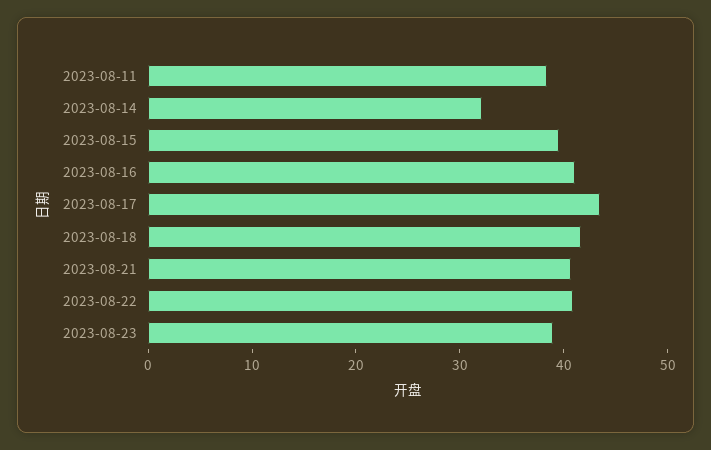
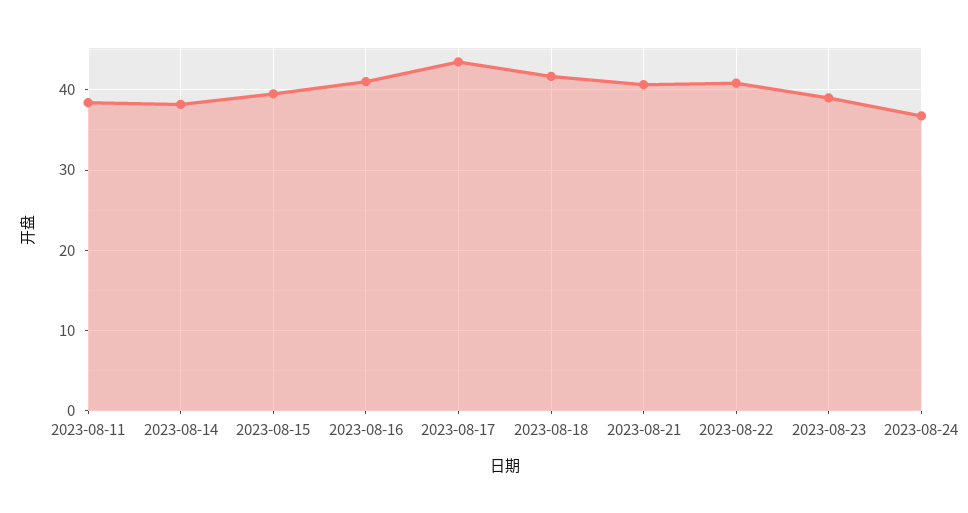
2023-08-14: 32 -> 38
2023-08-24: none -> 37

